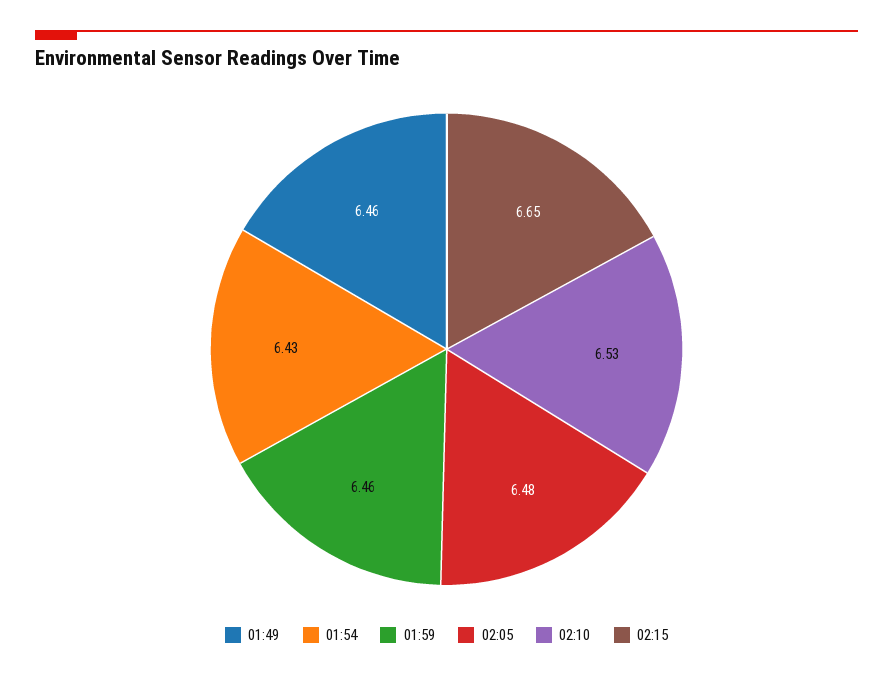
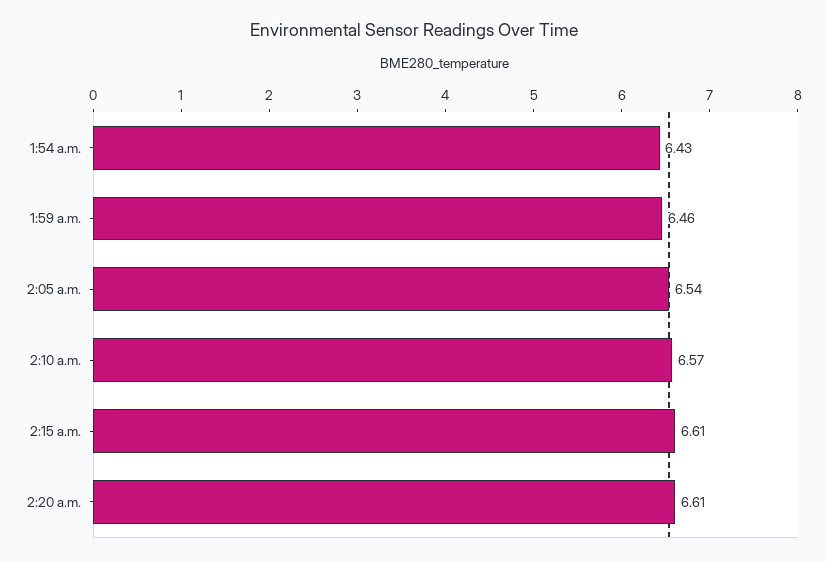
01:49: 6.46 -> none
02:05: 6.48 -> 6.54
02:10: 6.53 -> 6.57
02:15: 6.65 -> 6.61
2:20 a.m.: none -> 6.61

